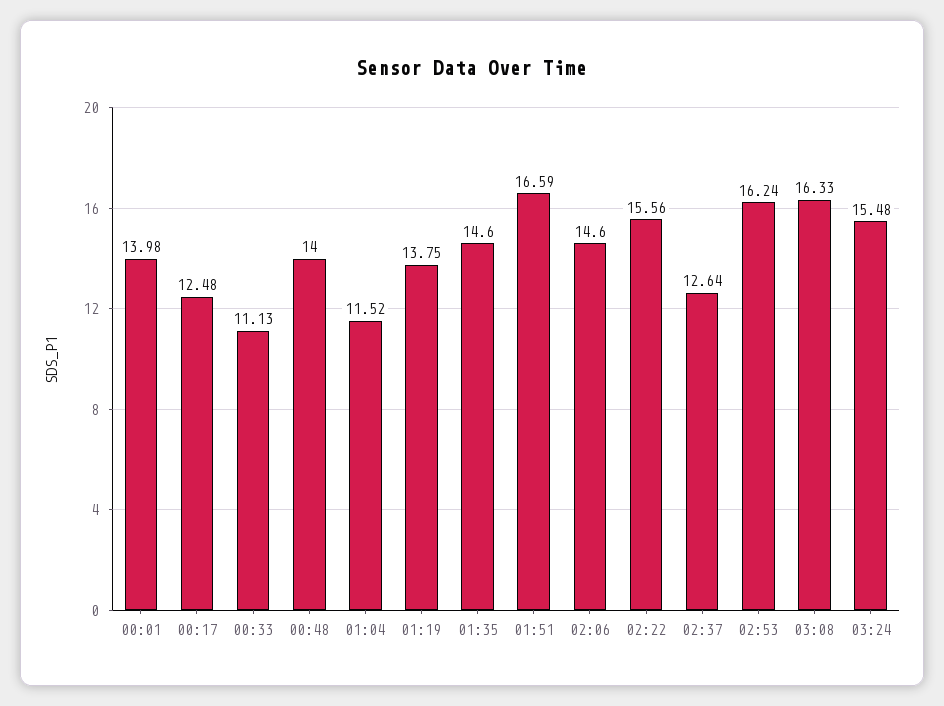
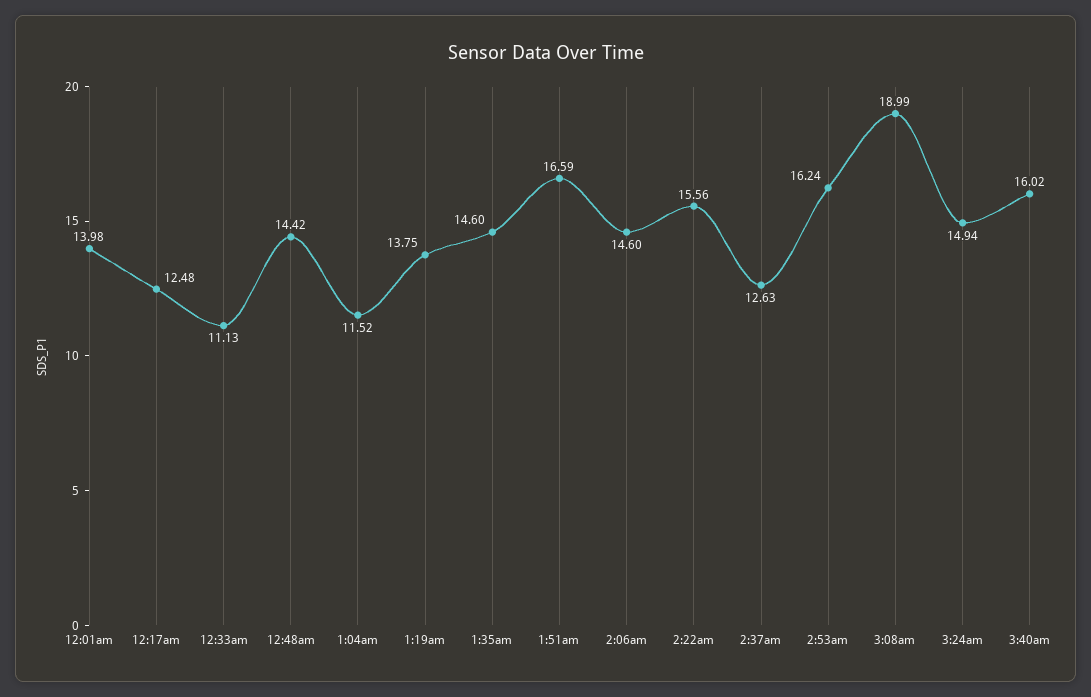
00:48: 14 -> 14.42
02:37: 12.64 -> 12.63
03:08: 16.33 -> 18.99
03:24: 15.48 -> 14.94
3:40am: none -> 16.02

